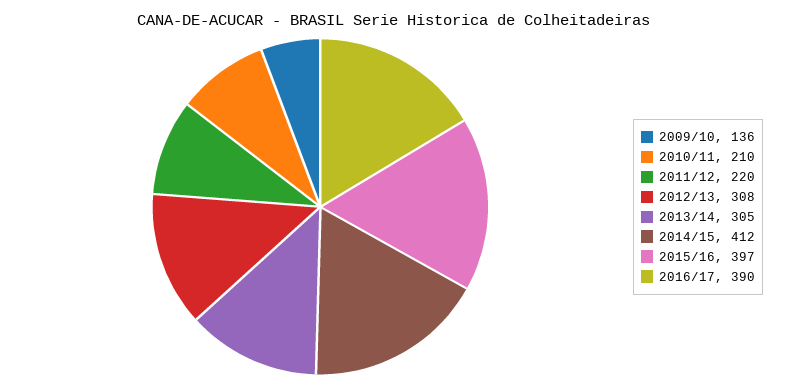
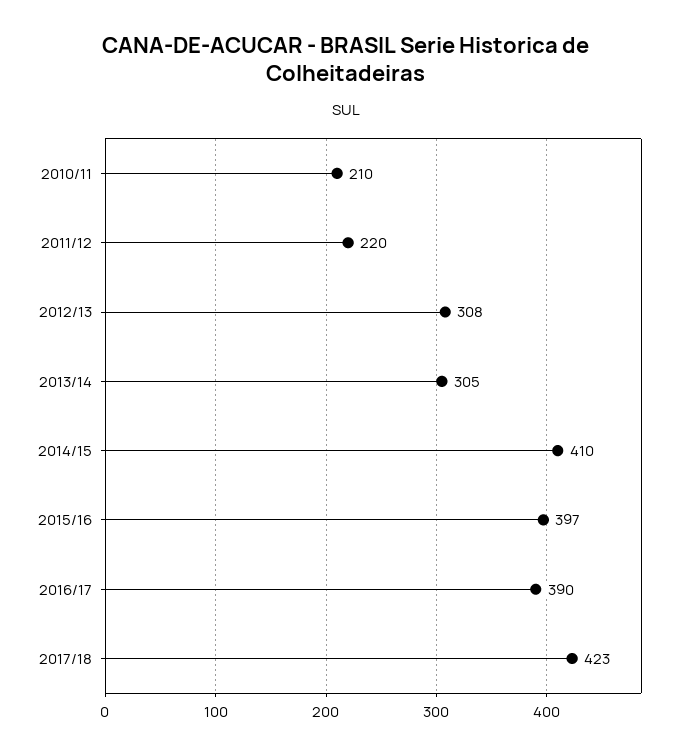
2009/10: 136 -> none
2014/15: 412 -> 410
2017/18: none -> 423

